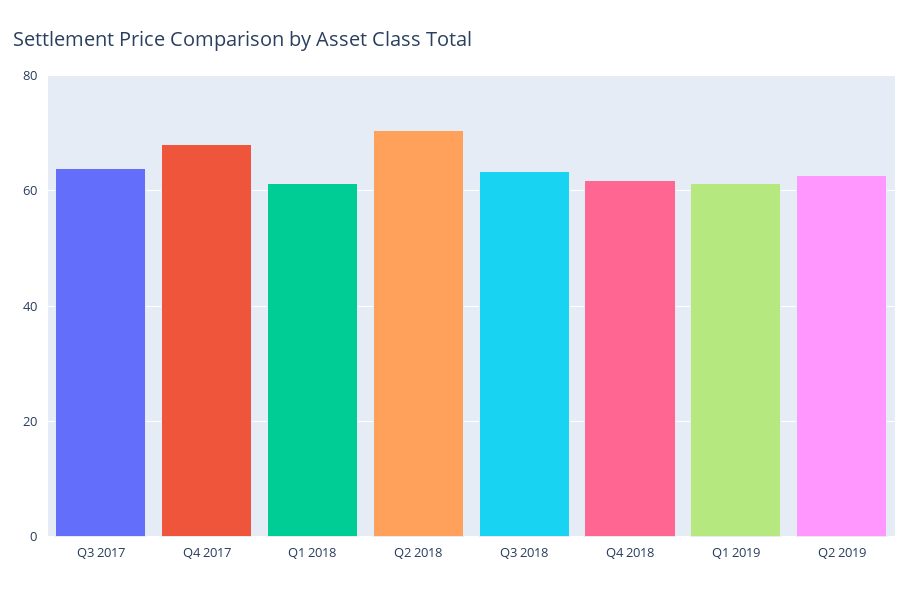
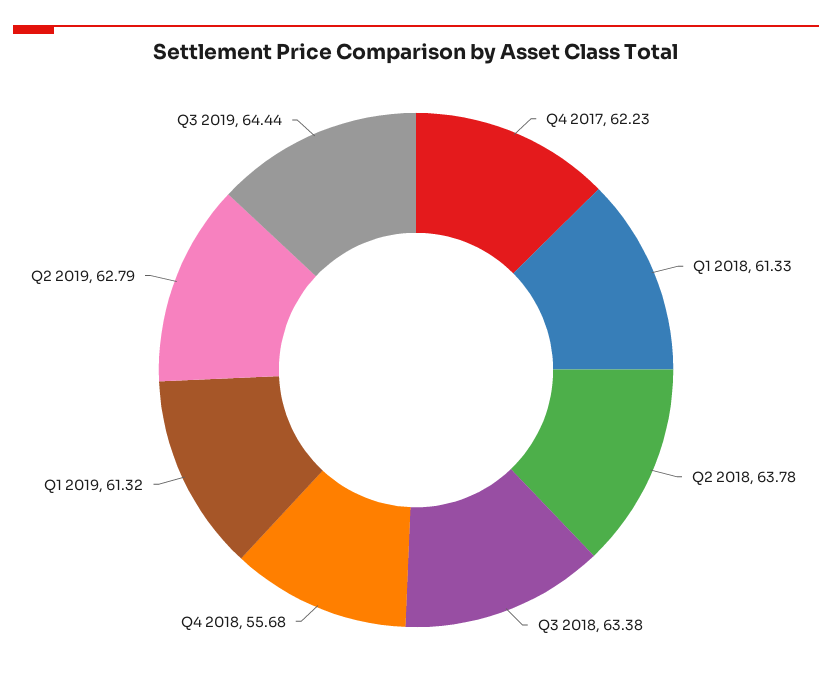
Q3 2017: 64 -> none
Q4 2017: 68 -> 62.23
Q2 2018: 70 -> 63.78
Q4 2018: 62 -> 55.68
Q3 2019: none -> 64.44

